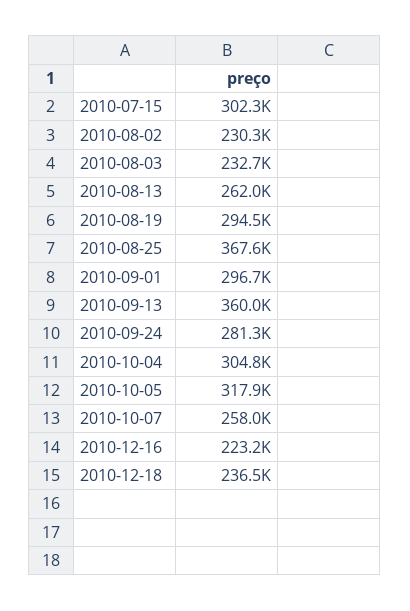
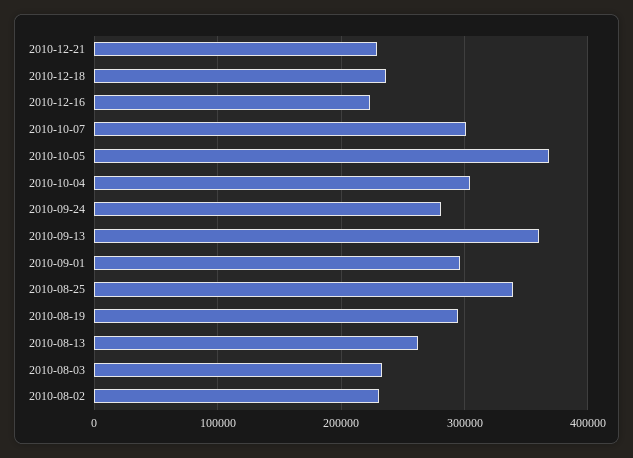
2010-07-15: 302300 -> none
2010-08-25: 367600 -> 340000
2010-10-05: 317900 -> 370000
2010-10-07: 258000 -> 300000
2010-12-21: none -> 230000

